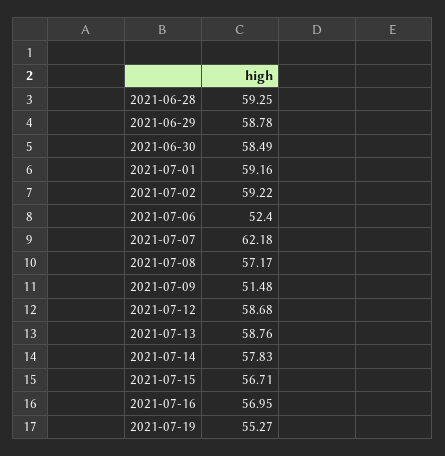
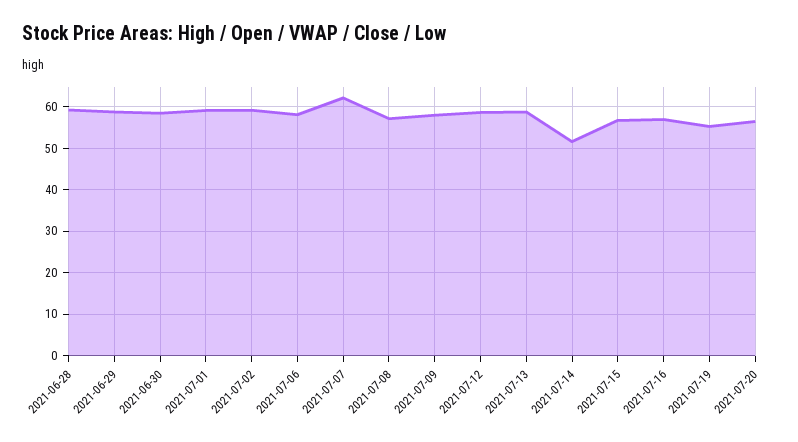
2021-07-06: 52.4 -> 58
2021-07-09: 51.48 -> 58
2021-07-14: 57.83 -> 52
2021-07-20: none -> 56

